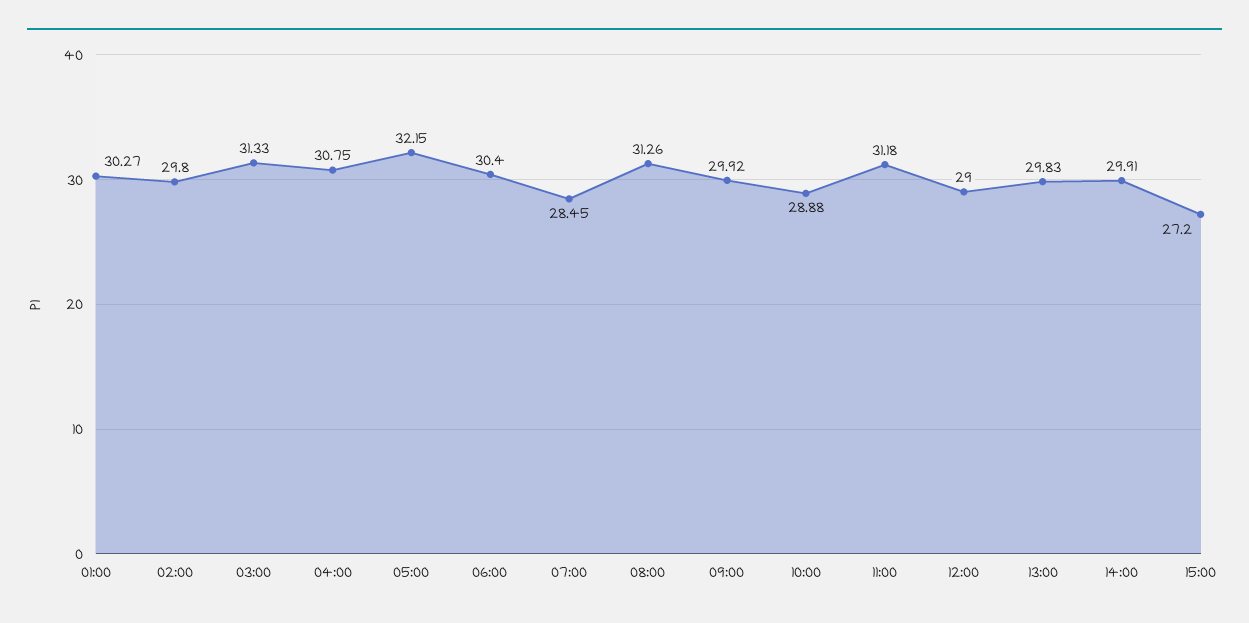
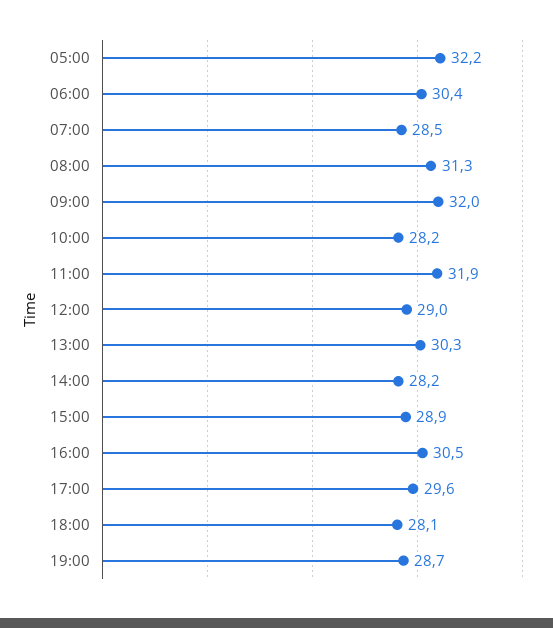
01:00: 30.27 -> none
02:00: 29.8 -> none
03:00: 31.33 -> none
04:00: 30.75 -> none
09:00: 29.92 -> 32
10:00: 28.88 -> 28.2
11:00: 31.18 -> 31.9
13:00: 29.83 -> 30.3
14:00: 29.91 -> 28.2
15:00: 27.2 -> 28.9
16:00: none -> 30.5
17:00: none -> 29.6
18:00: none -> 28.1
19:00: none -> 28.7

